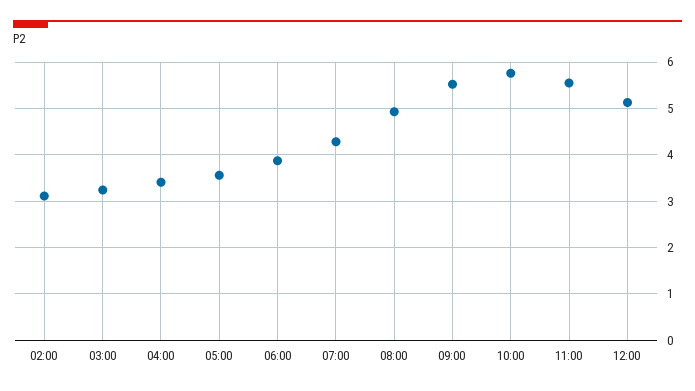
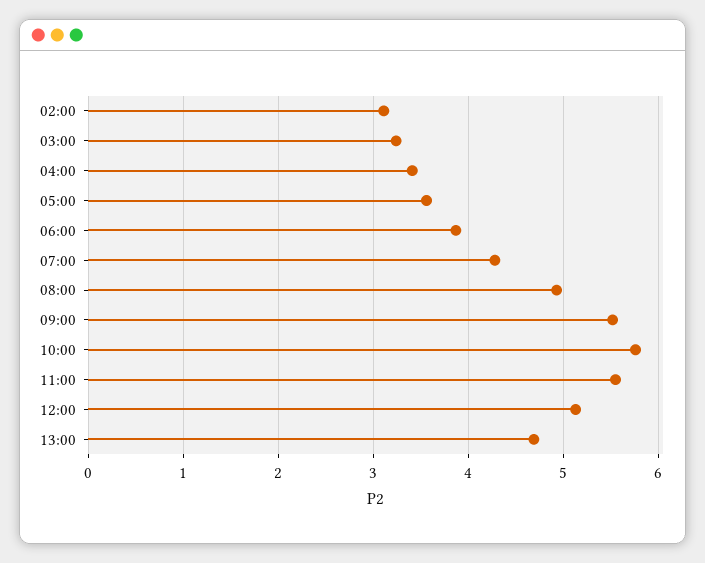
13:00: none -> 4.7

